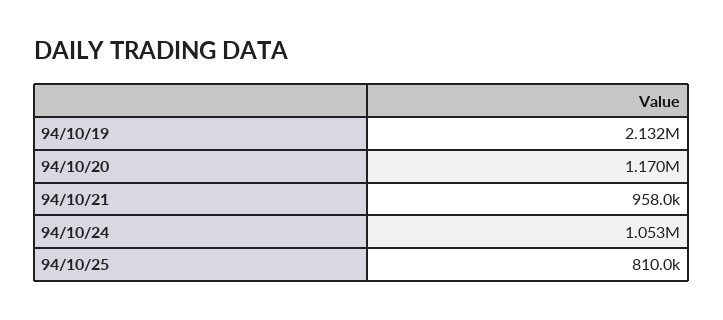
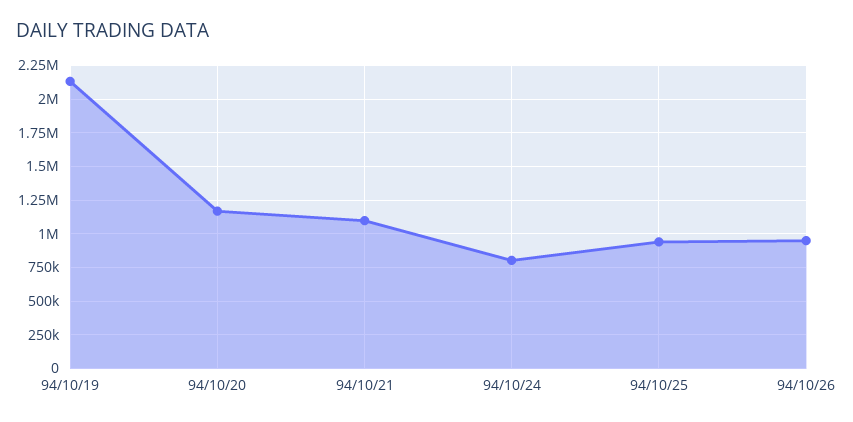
94/10/21: 958000 -> 1100000
94/10/24: 1053000 -> 800000
94/10/25: 810000 -> 950000
94/10/26: none -> 950000

